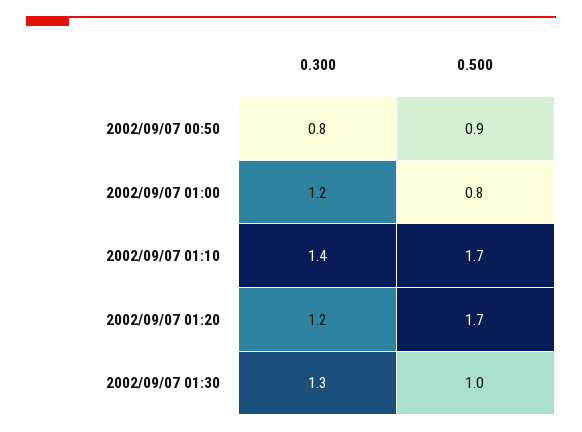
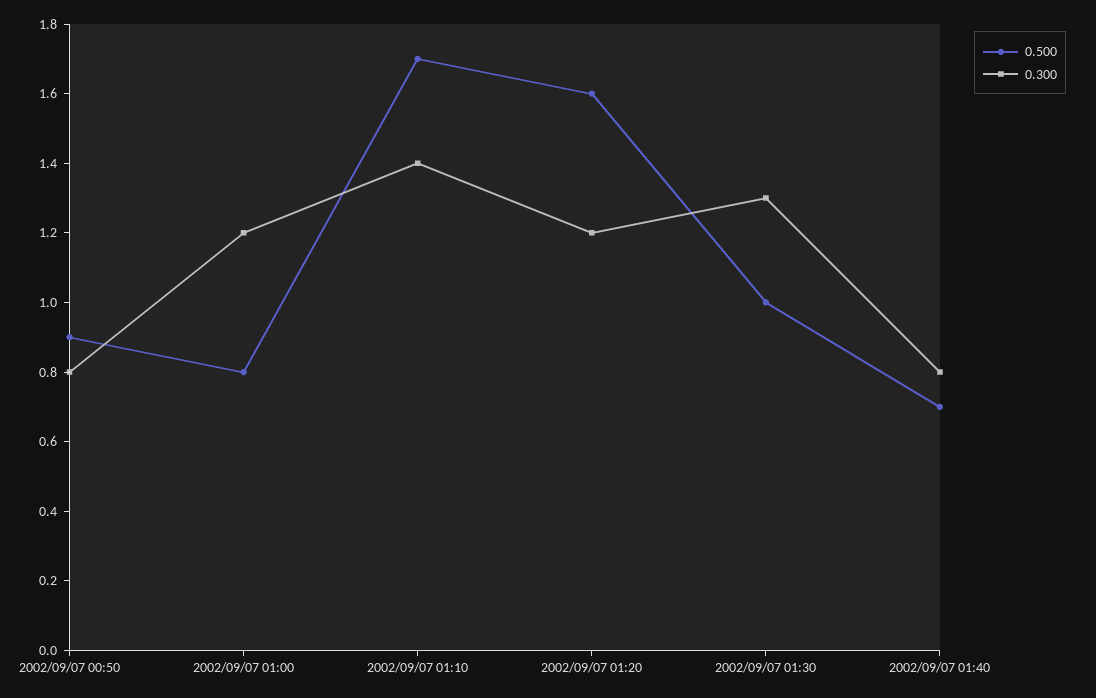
0.500, 2002/09/07 01:20: 1.7 -> 1.6
0.500, 2002/09/07 01:40: none -> 0.7
0.300, 2002/09/07 01:40: none -> 0.8

